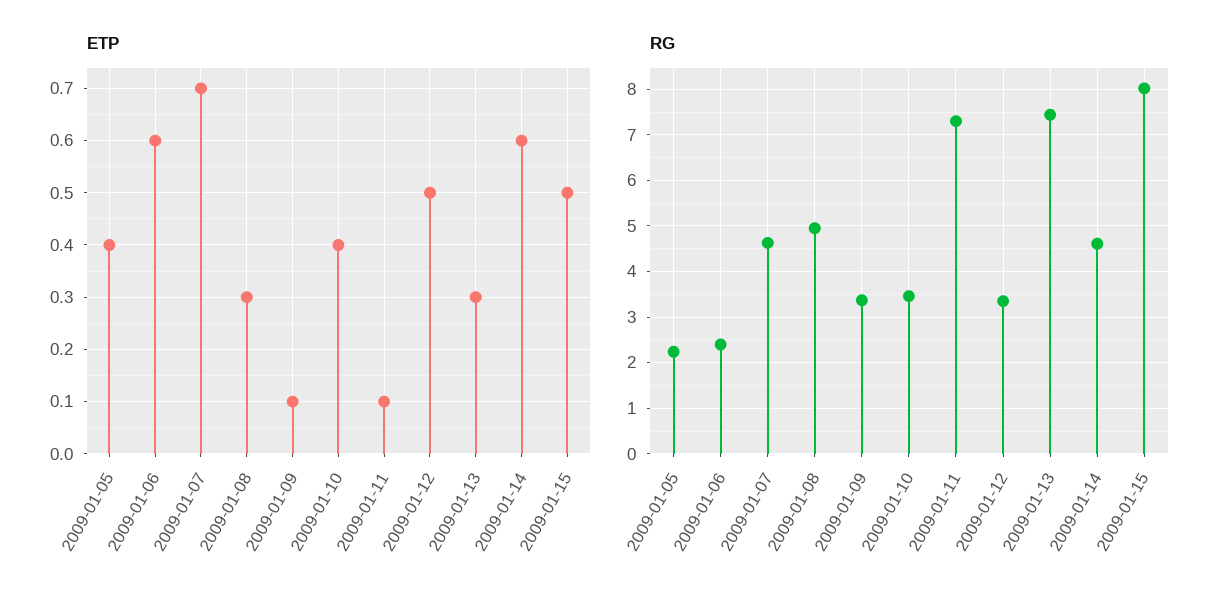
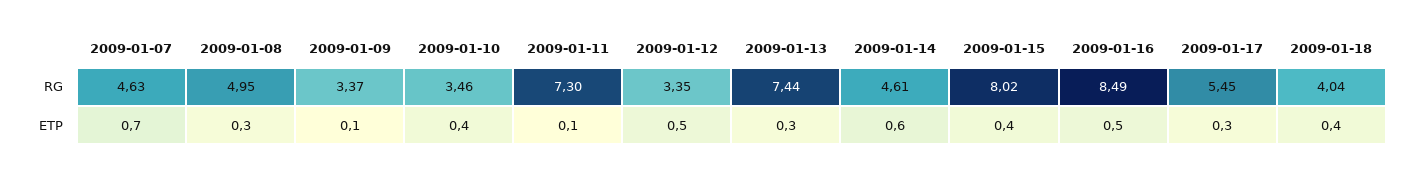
ETP, 2009-01-05: 0.4 -> none
ETP, 2009-01-06: 0.6 -> none
ETP, 2009-01-15: 0.5 -> 0.4
RG, 2009-01-05: 2.2 -> none
RG, 2009-01-06: 2.4 -> none
RG, 2009-01-16: none -> 8.49
RG, 2009-01-17: none -> 5.45
RG, 2009-01-18: none -> 4.04
ETP, 2009-01-16: none -> 0.5
ETP, 2009-01-17: none -> 0.3
ETP, 2009-01-18: none -> 0.4

